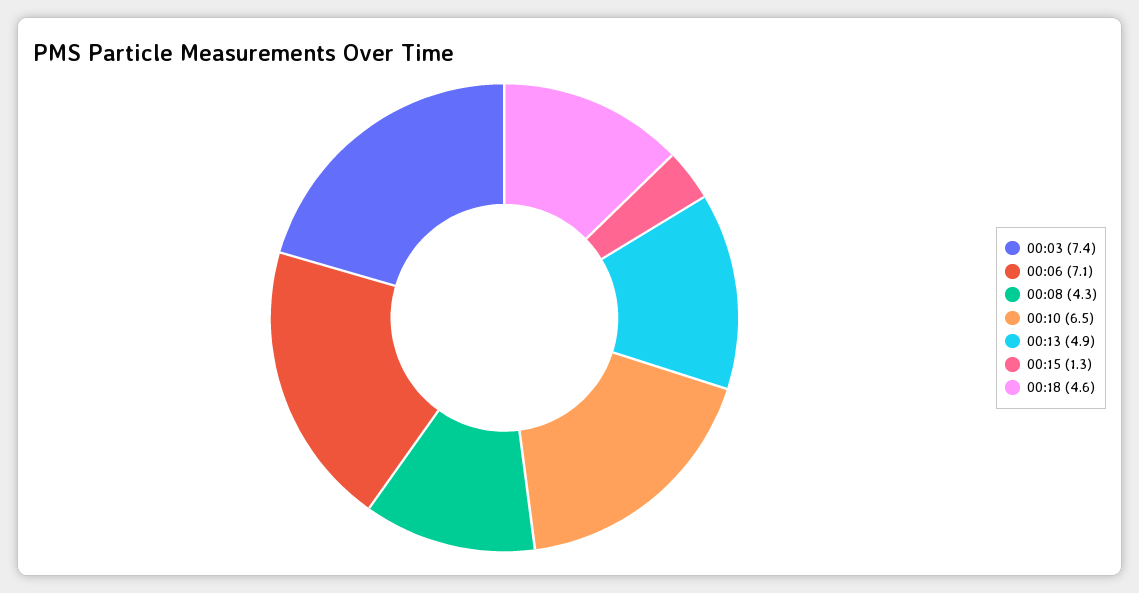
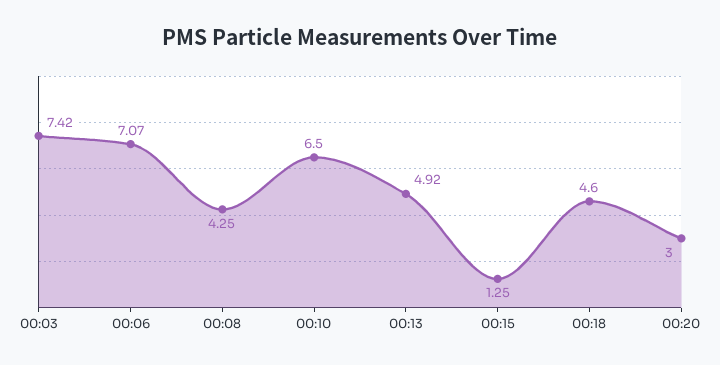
00:20: none -> 3

